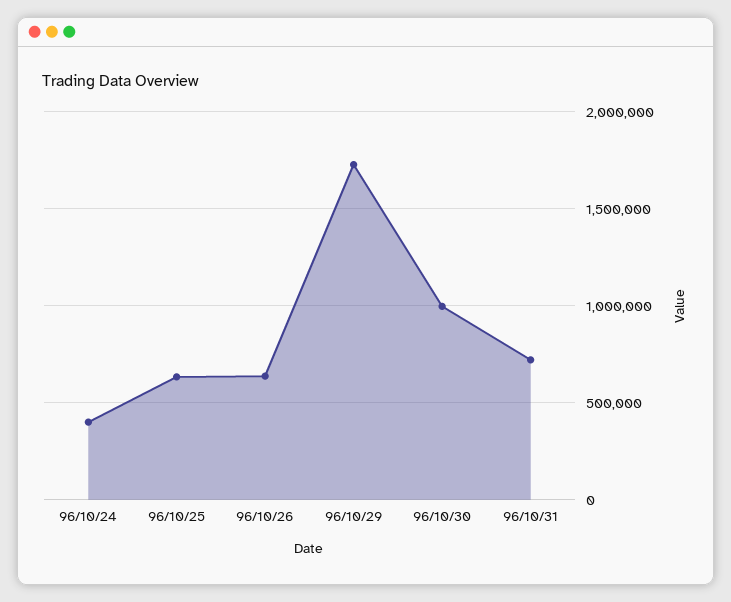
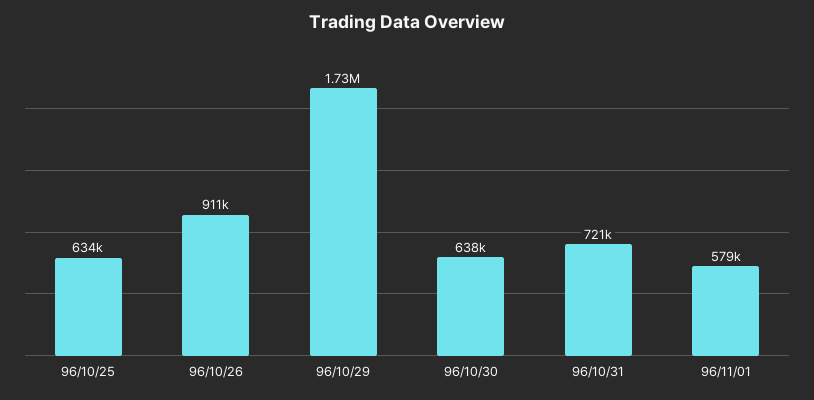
96/10/24: 400000 -> none
96/10/26: 650000 -> 911000
96/10/30: 1000000 -> 638000
96/11/01: none -> 579000

